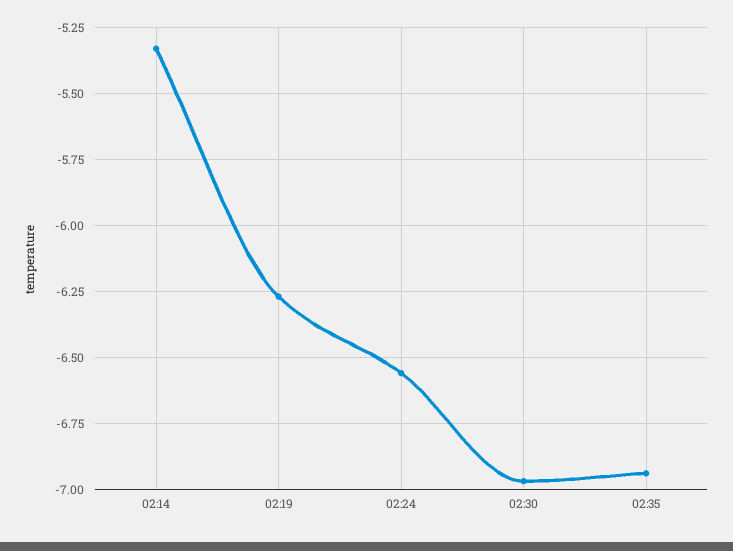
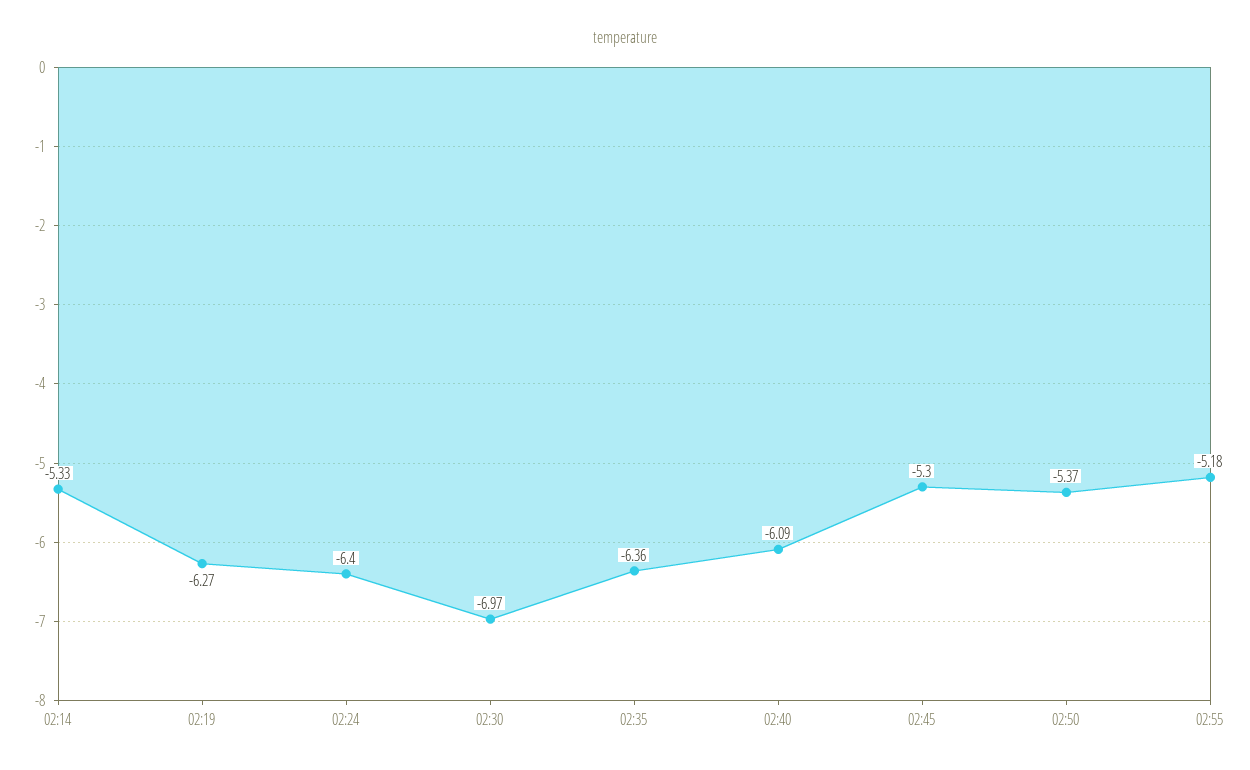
02:24: -6.55 -> -6.4
02:35: -6.95 -> -6.36
02:40: none -> -6.09
02:45: none -> -5.3
02:50: none -> -5.37
02:55: none -> -5.18

